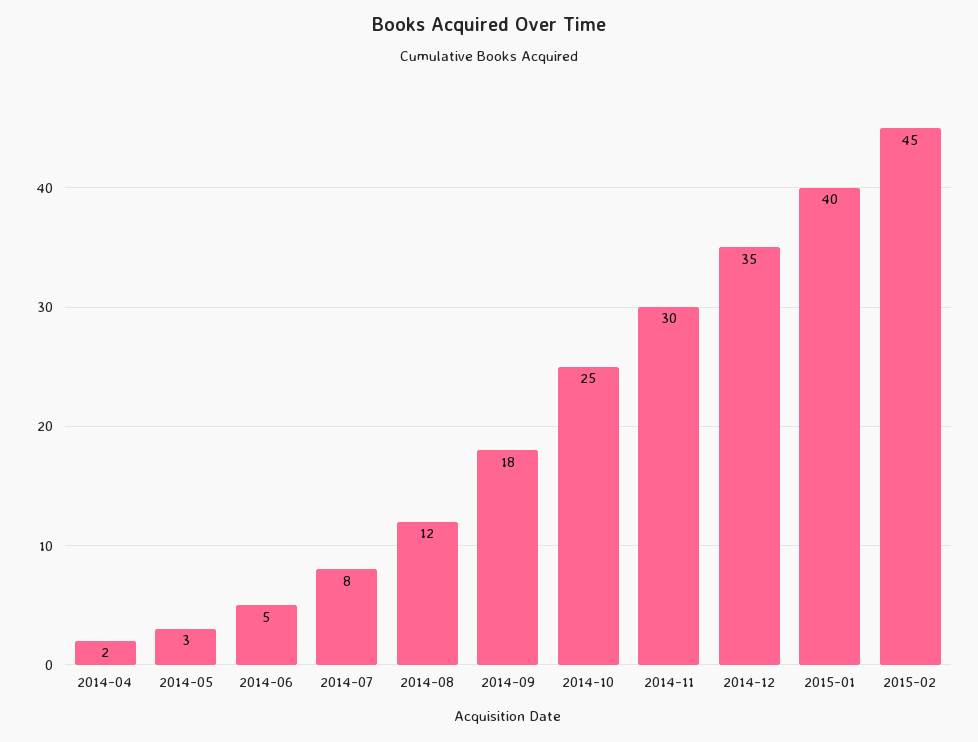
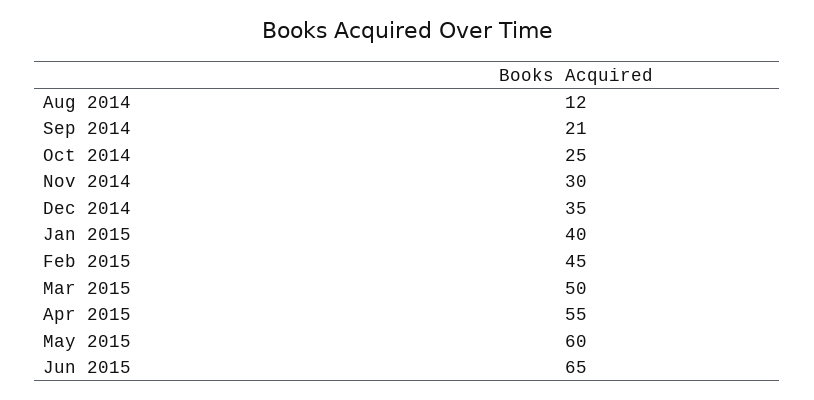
2014-04: 2 -> none
2014-05: 3 -> none
2014-06: 5 -> none
2014-07: 8 -> none
2014-09: 18 -> 21
Mar 2015: none -> 50
Apr 2015: none -> 55
May 2015: none -> 60
Jun 2015: none -> 65

